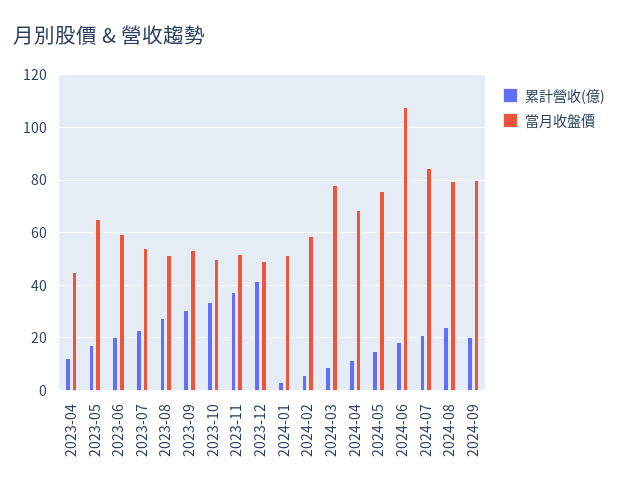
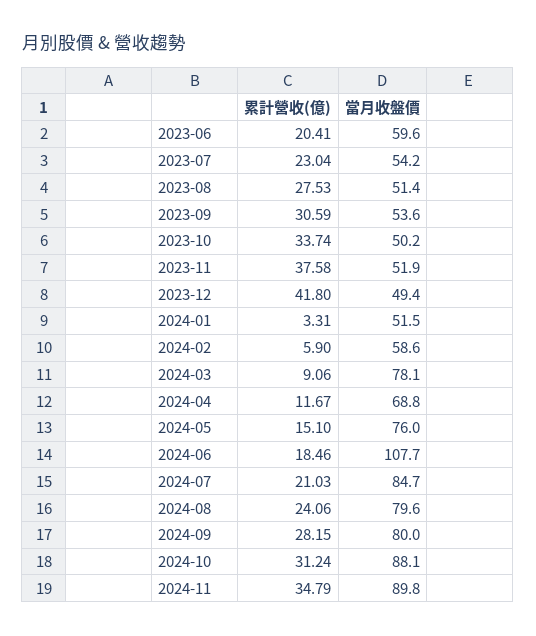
累計營收(億), 2023-04: 12.5 -> none
當月收盤價, 2023-04: 45 -> none
累計營收(億), 2023-05: 17.5 -> none
當月收盤價, 2023-05: 65 -> none
累計營收(億), 2024-09: 20 -> 28.15
累計營收(億), 2024-10: none -> 31.24
當月收盤價, 2024-10: none -> 88.1
累計營收(億), 2024-11: none -> 34.79
當月收盤價, 2024-11: none -> 89.8

